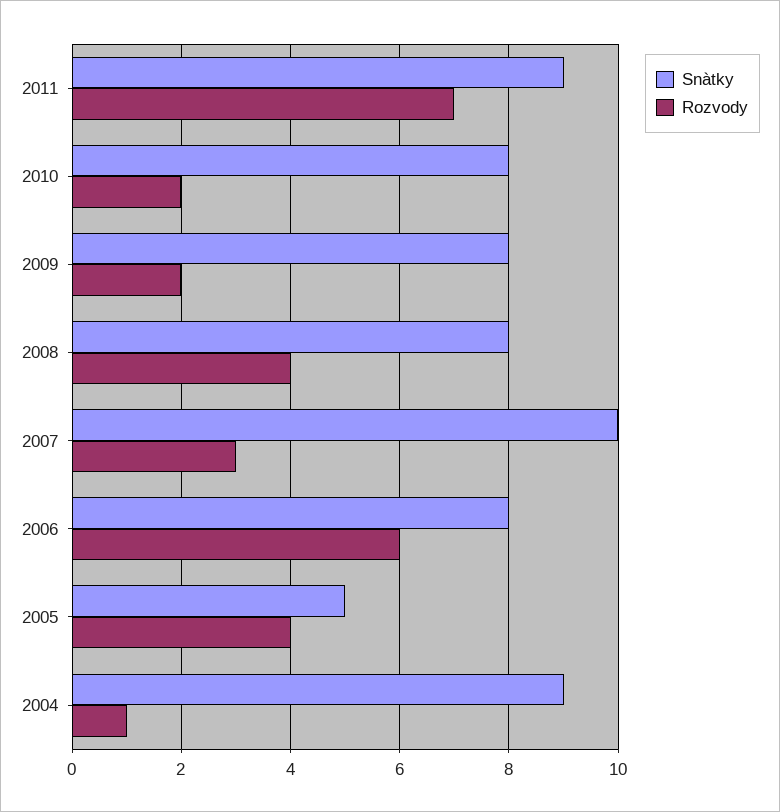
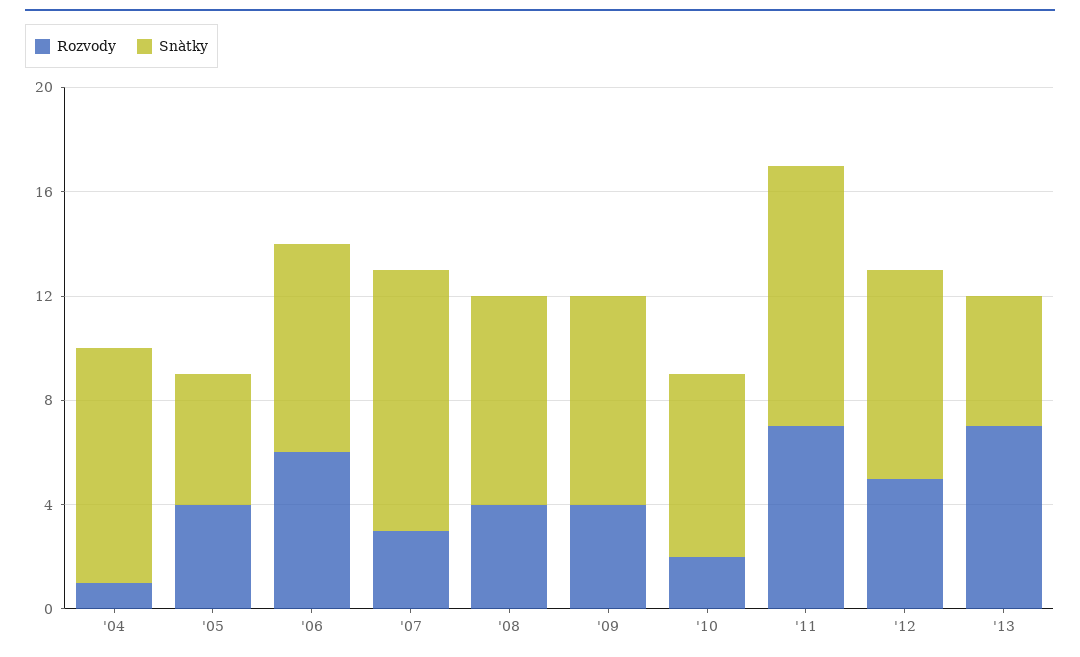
Snàtky, 2011: 9 -> 10
Snàtky, 2010: 8 -> 7
Rozvody, 2009: 2 -> 4
Rozvody, '12: none -> 5
Snàtky, '12: none -> 8
Rozvody, '13: none -> 7
Snàtky, '13: none -> 5

